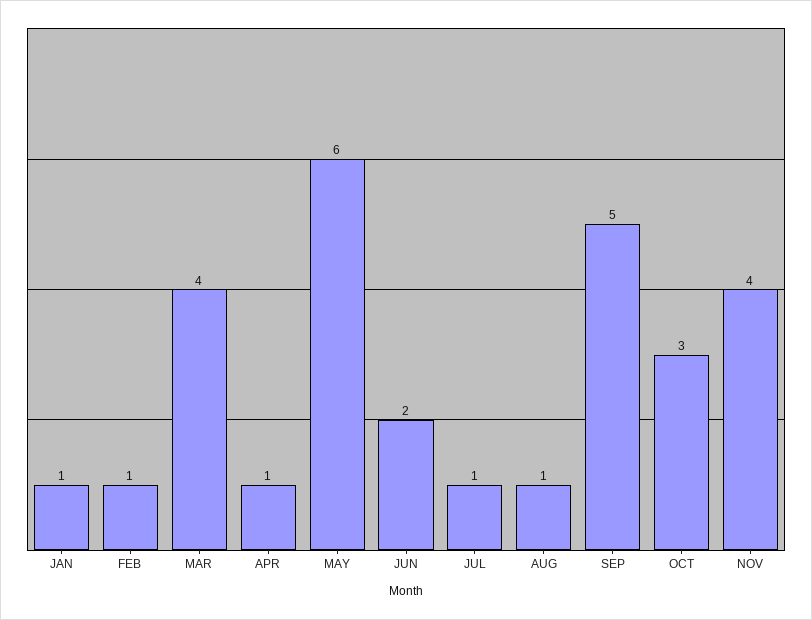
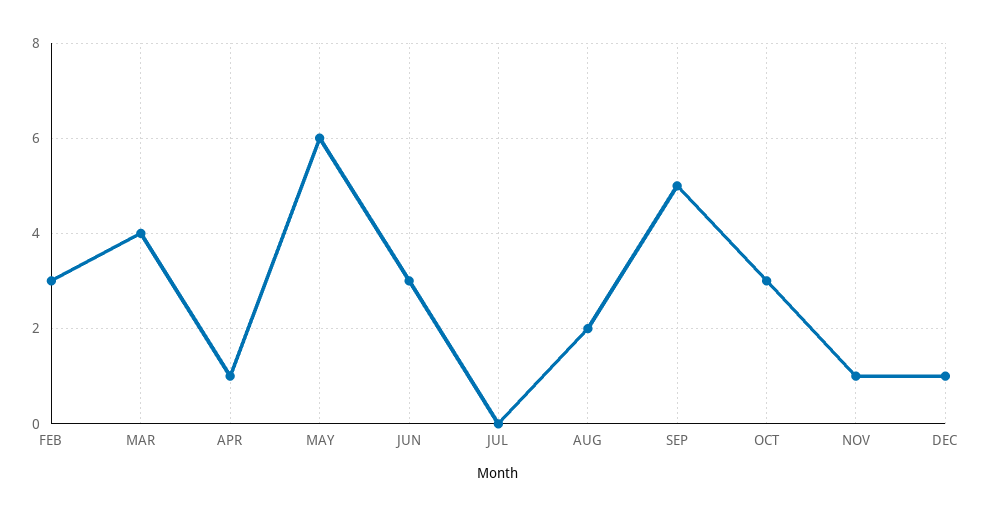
JAN: 1 -> none
FEB: 1 -> 3
JUN: 2 -> 3
JUL: 1 -> 0
AUG: 1 -> 2
NOV: 4 -> 1
DEC: none -> 1

